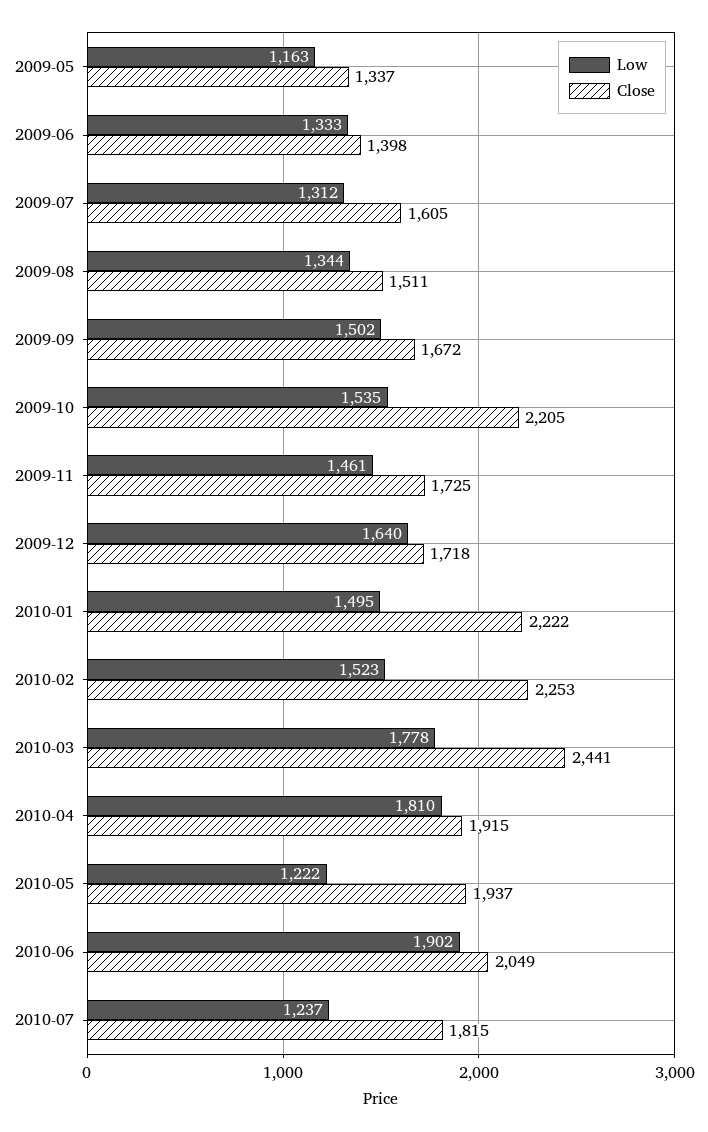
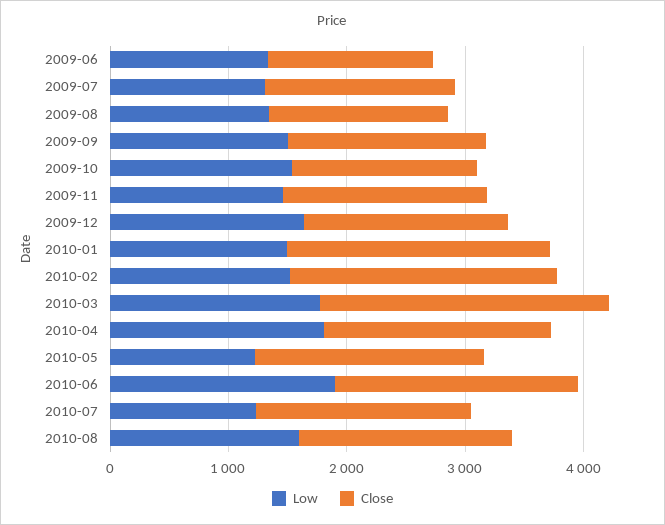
Low, 2009-05: 1163 -> none
Close, 2009-05: 1337 -> none
Close, 2009-10: 2205 -> 1600
Low, 2010-08: none -> 1600
Close, 2010-08: none -> 1800

